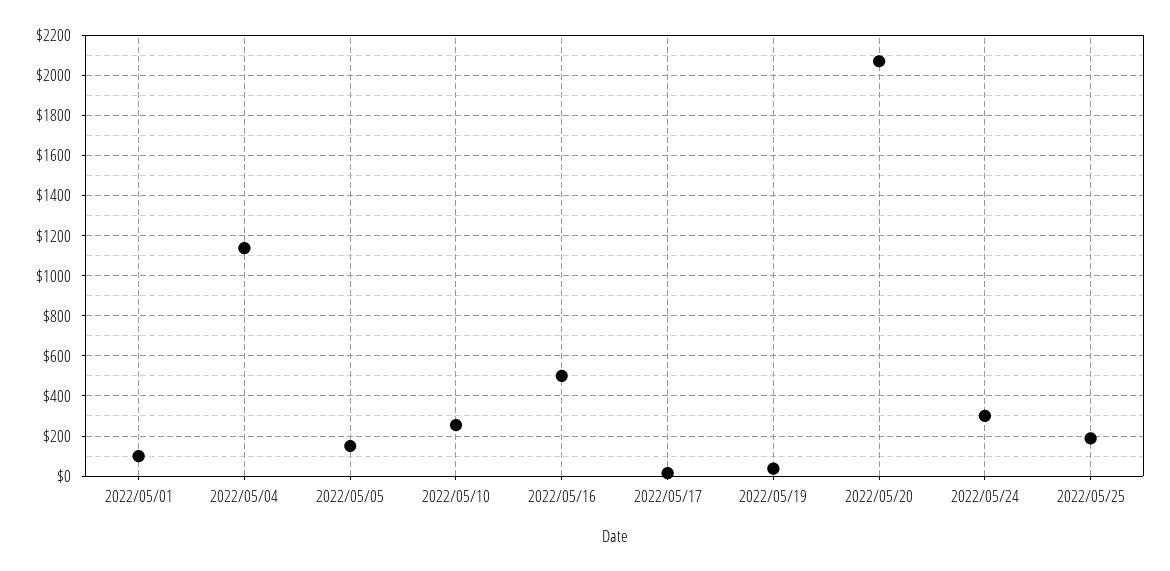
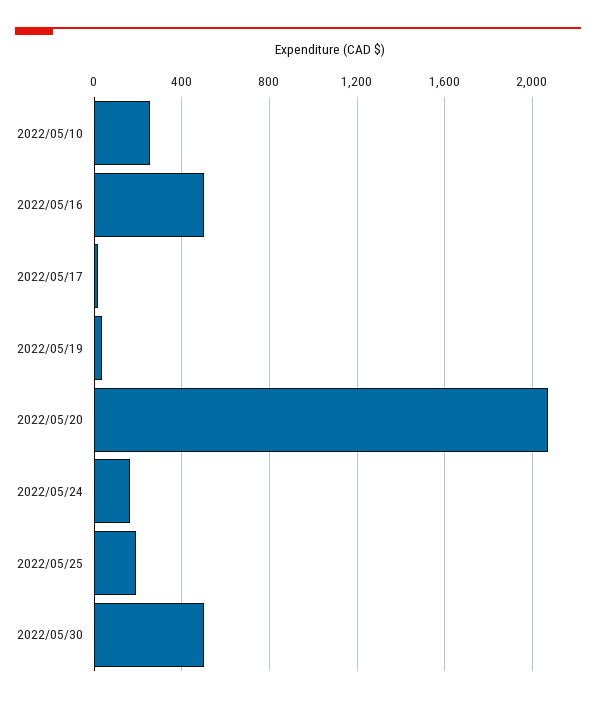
2022/05/01: 100 -> none
2022/05/04: 1150 -> none
2022/05/05: 150 -> none
2022/05/24: 300 -> 150
2022/05/30: none -> 500

